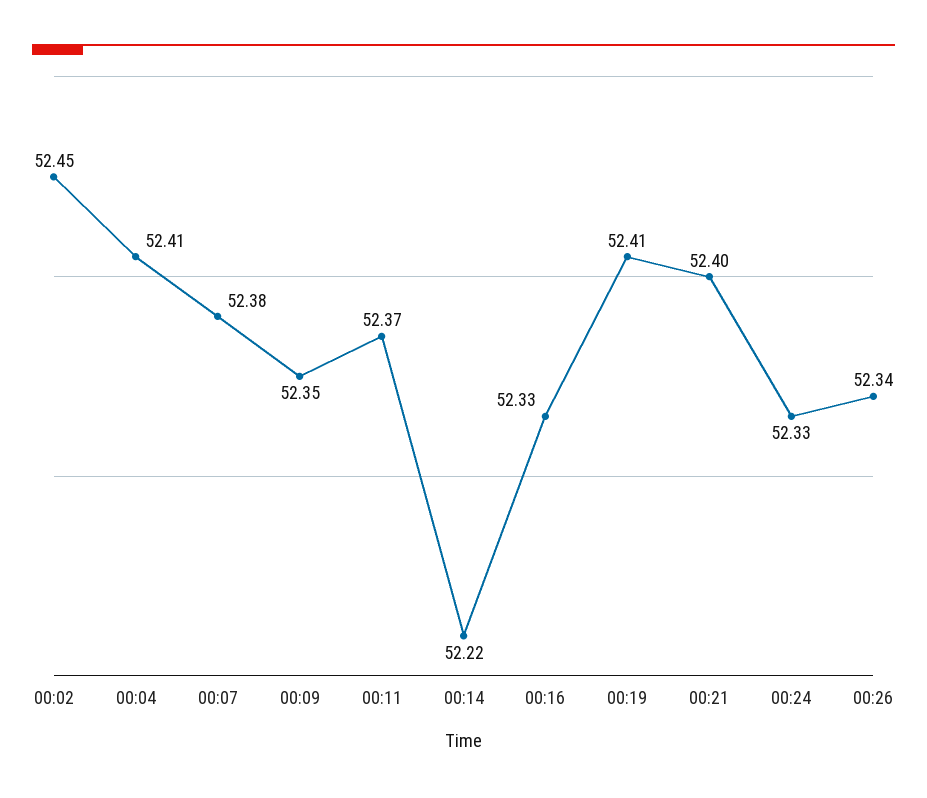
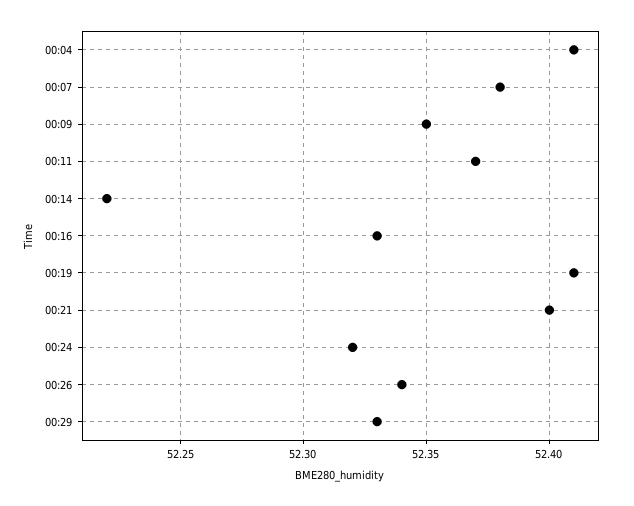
00:02: 52.45 -> none
00:24: 52.33 -> 52.32
00:29: none -> 52.33

